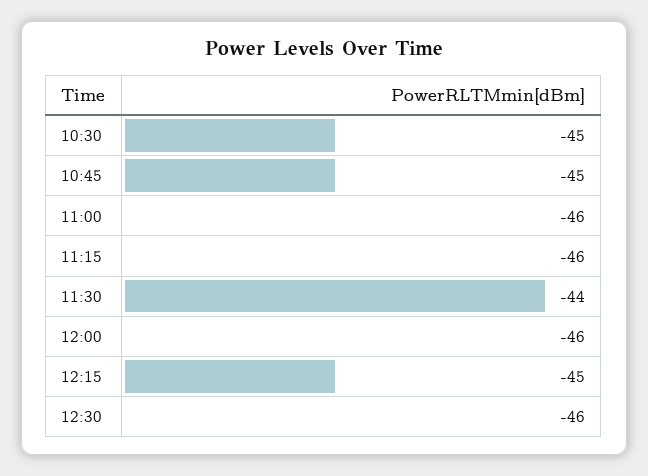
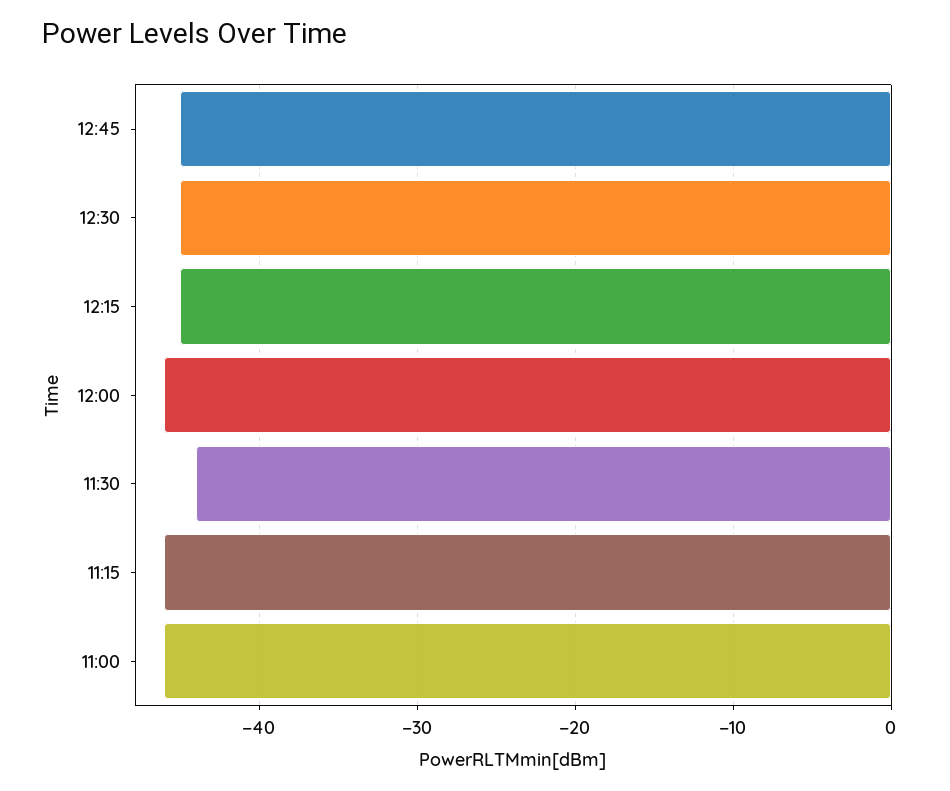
10:30: -45 -> none
10:45: -45 -> none
12:30: -46 -> -45
12:45: none -> -45

